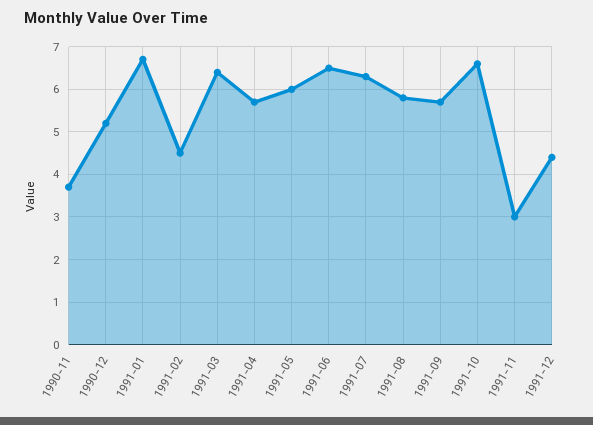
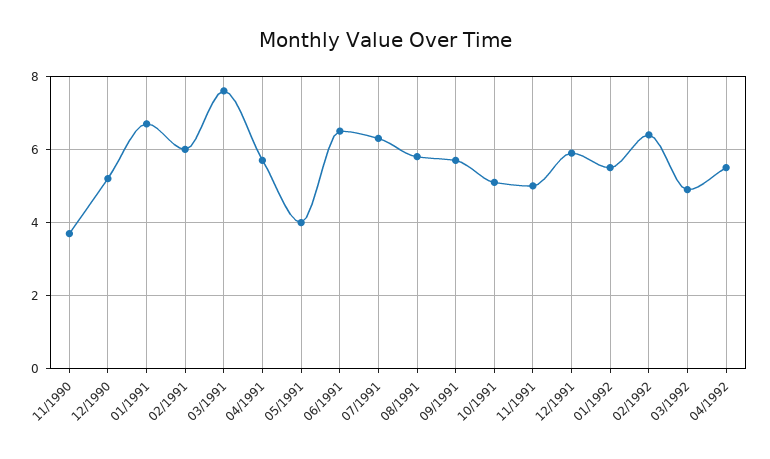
1991-02: 4.5 -> 6
1991-03: 6.5 -> 7.5
1991-05: 6 -> 4
1991-10: 6.5 -> 5
1991-11: 3 -> 5
1991-12: 4.5 -> 6
01/1992: none -> 5.5
02/1992: none -> 6.5
03/1992: none -> 5
04/1992: none -> 5.5

